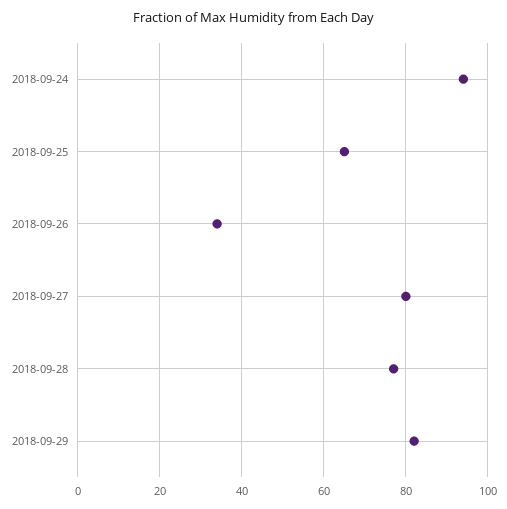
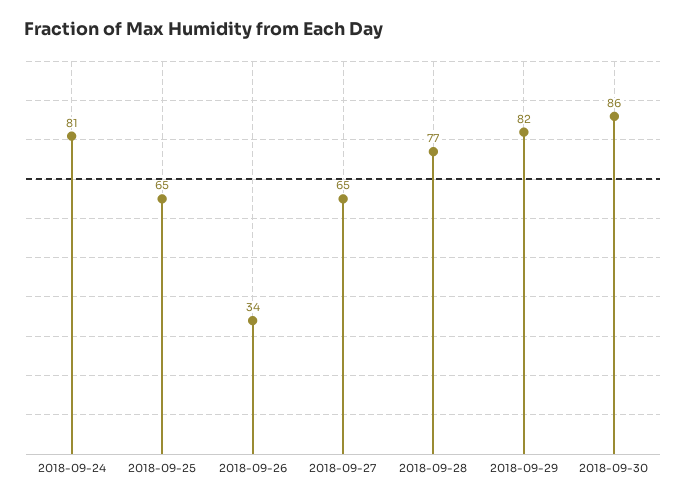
2018-09-24: 95 -> 81
2018-09-27: 80 -> 65
2018-09-30: none -> 86

